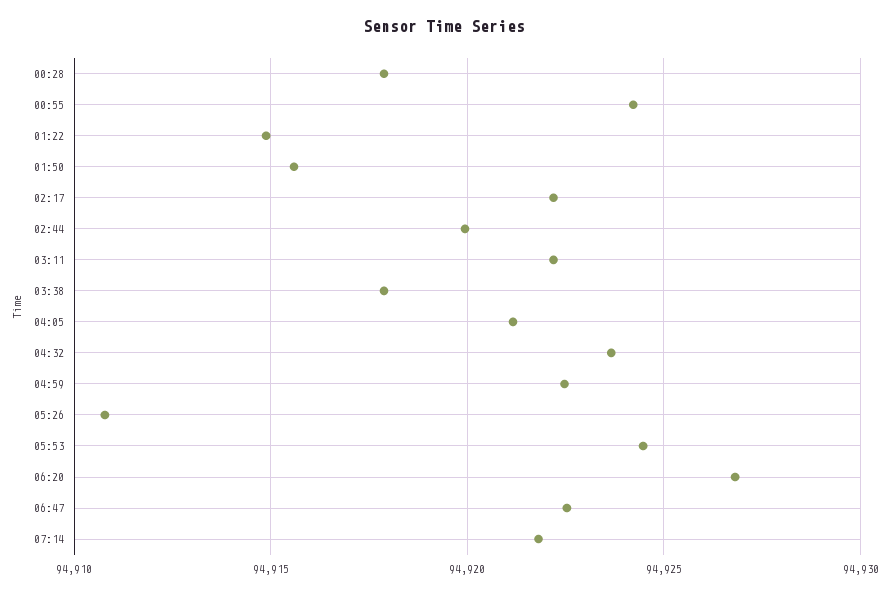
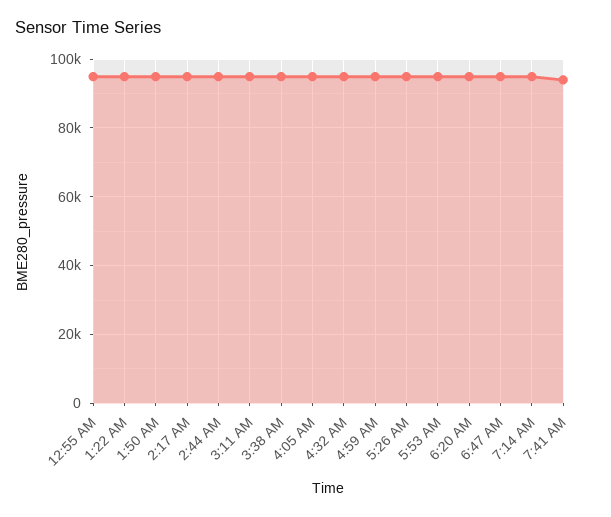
00:28: 94918 -> none
7:41 AM: none -> 94000

